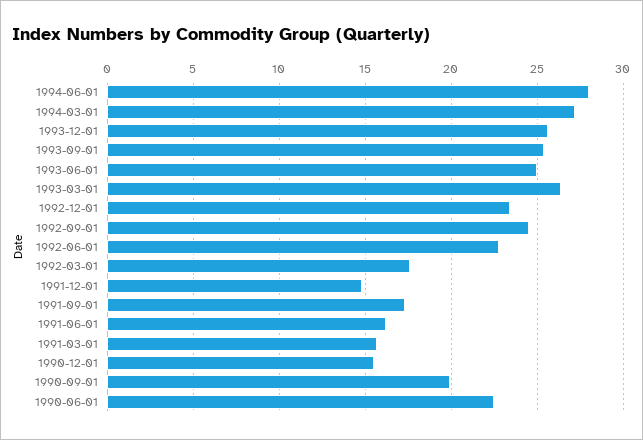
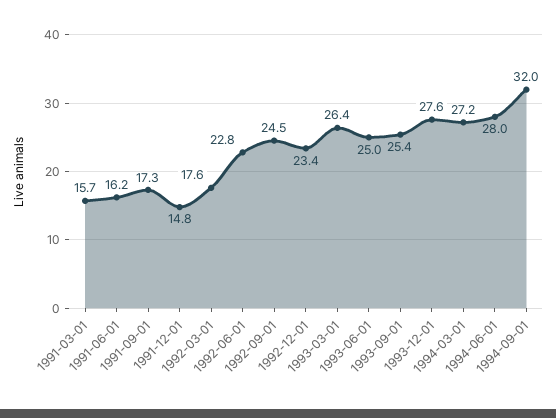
1993-12-01: 25.5 -> 27.6
1990-12-01: 15.5 -> none
1990-09-01: 20 -> none
1990-06-01: 22.5 -> none
1994-09-01: none -> 32

